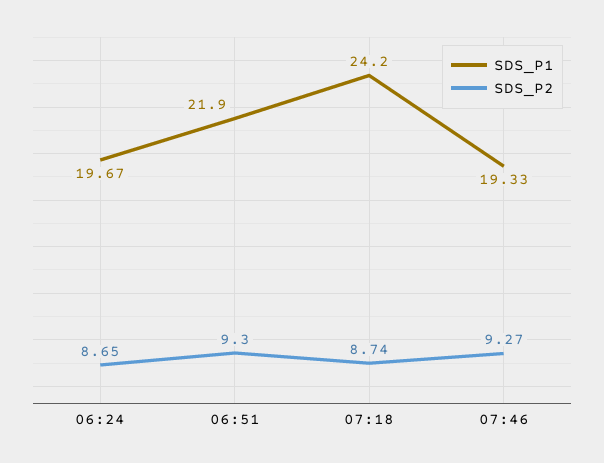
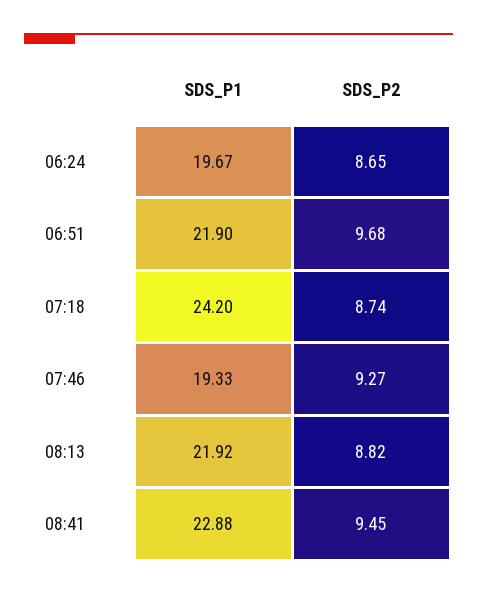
SDS_P2, 06:51: 9.3 -> 9.68
SDS_P1, 08:13: none -> 21.92
SDS_P2, 08:13: none -> 8.82
SDS_P1, 08:41: none -> 22.88
SDS_P2, 08:41: none -> 9.45

